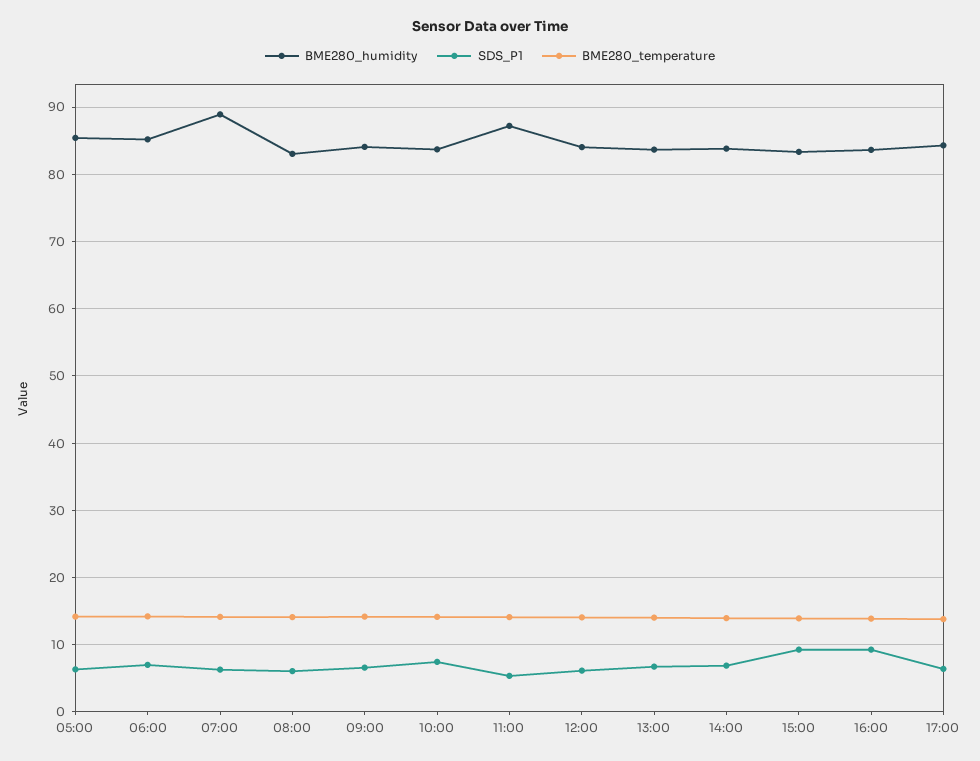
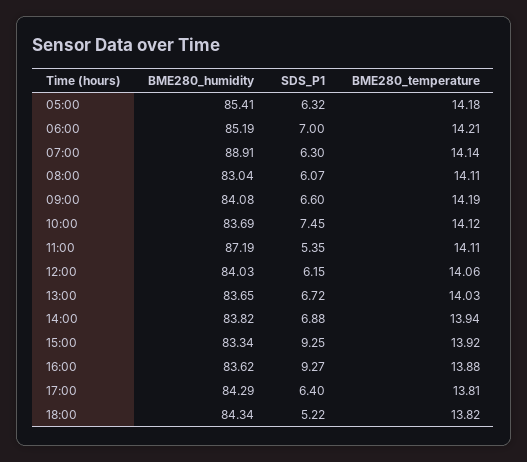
BME280_humidity, 18:00: none -> 84.34
SDS_P1, 18:00: none -> 5.22
BME280_temperature, 18:00: none -> 13.82

